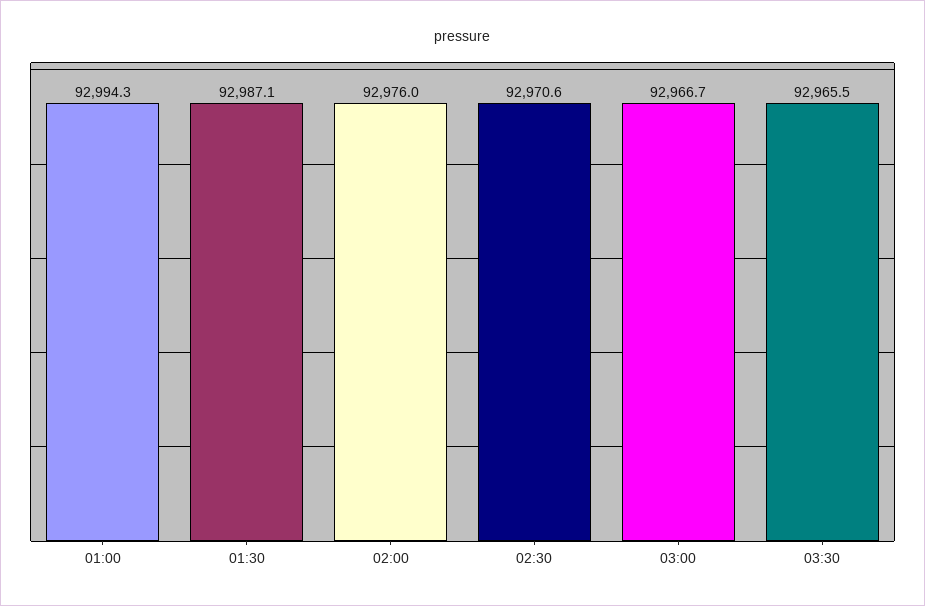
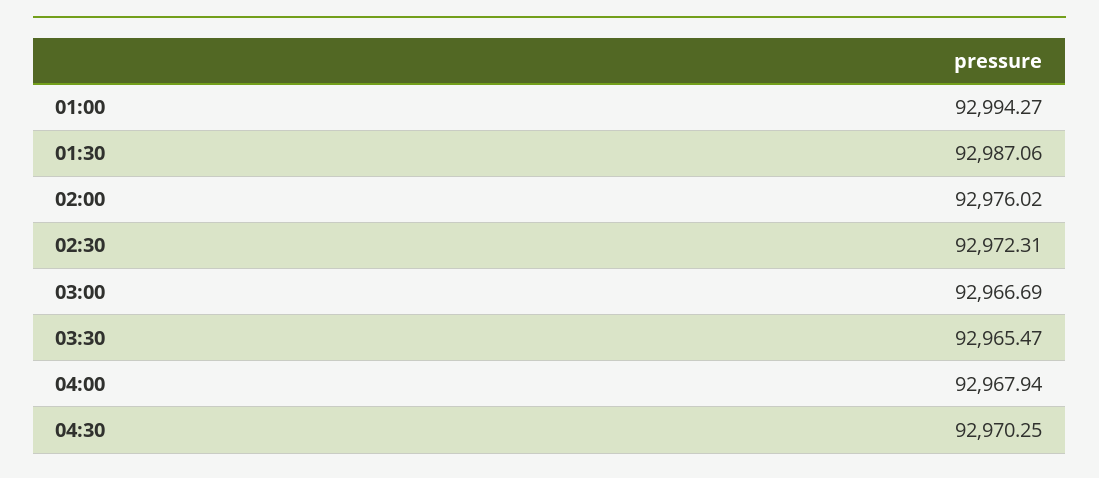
02:30: 92970.6 -> 92972.31
04:00: none -> 92967.94
04:30: none -> 92970.25

